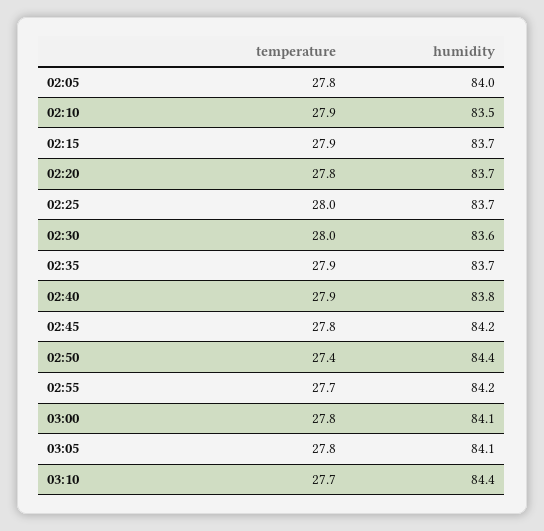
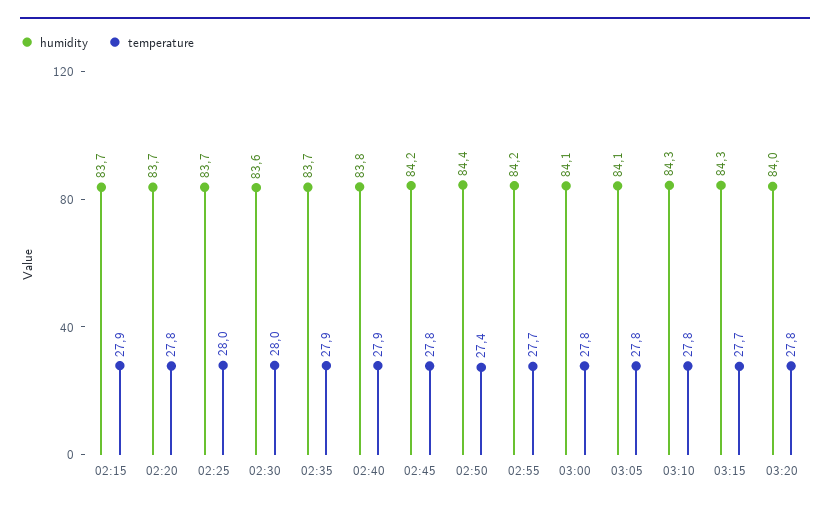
temperature, 02:05: 27.8 -> none
humidity, 02:05: 84 -> none
temperature, 02:10: 27.9 -> none
humidity, 02:10: 83.5 -> none
temperature, 03:10: 27.7 -> 27.8
humidity, 03:10: 84.4 -> 84.3
humidity, 03:15: none -> 84.3
temperature, 03:15: none -> 27.7
humidity, 03:20: none -> 84
temperature, 03:20: none -> 27.8

